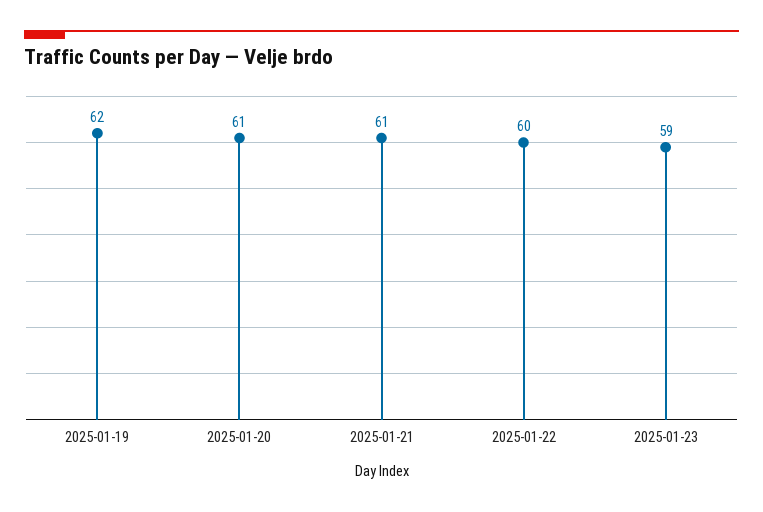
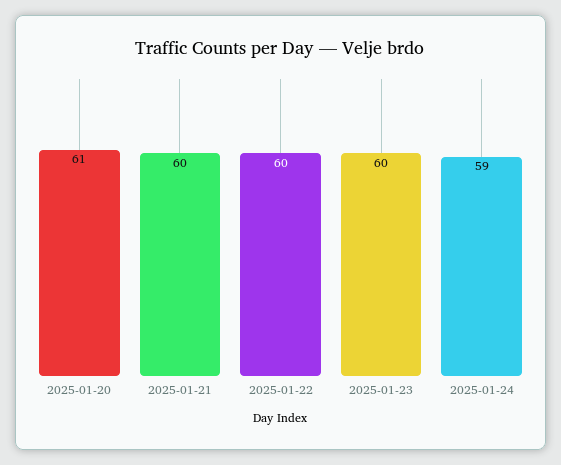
2025-01-19: 62 -> none
2025-01-21: 61 -> 60
2025-01-23: 59 -> 60
2025-01-24: none -> 59

